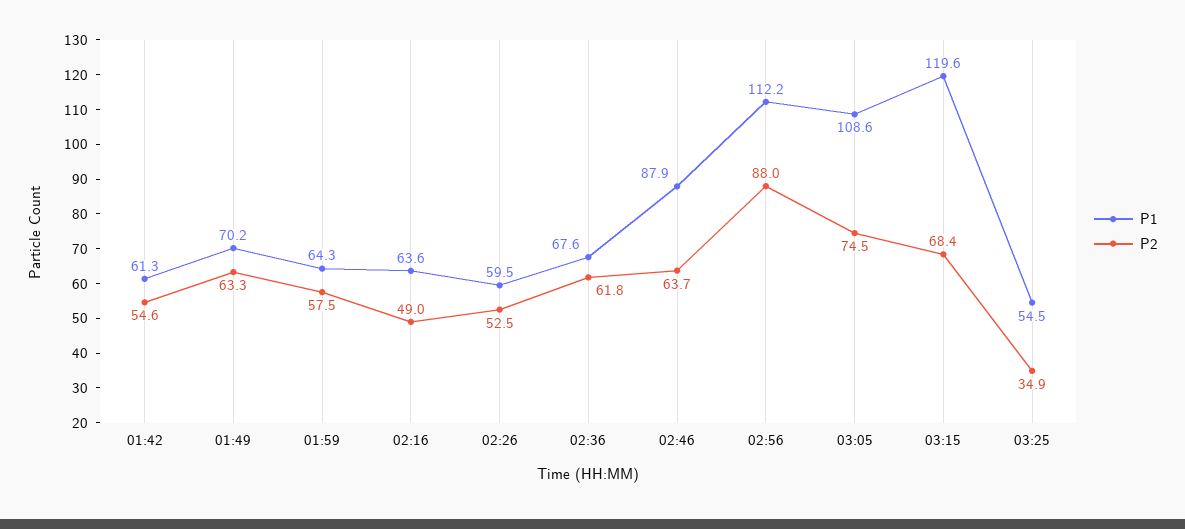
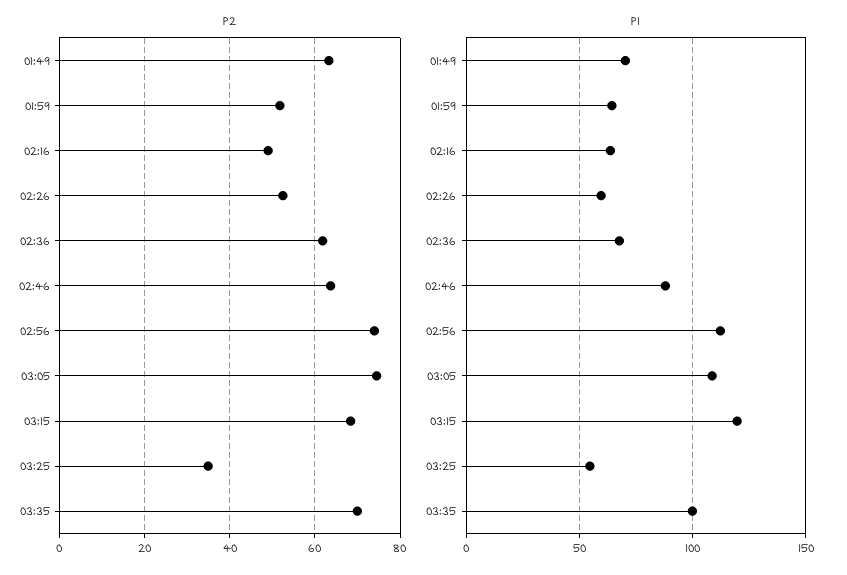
P1, 01:42: 61.3 -> none
P2, 01:42: 54.6 -> none
P2, 01:59: 57.5 -> 52
P2, 02:56: 88 -> 74
P2, 03:35: none -> 70
P1, 03:35: none -> 100

